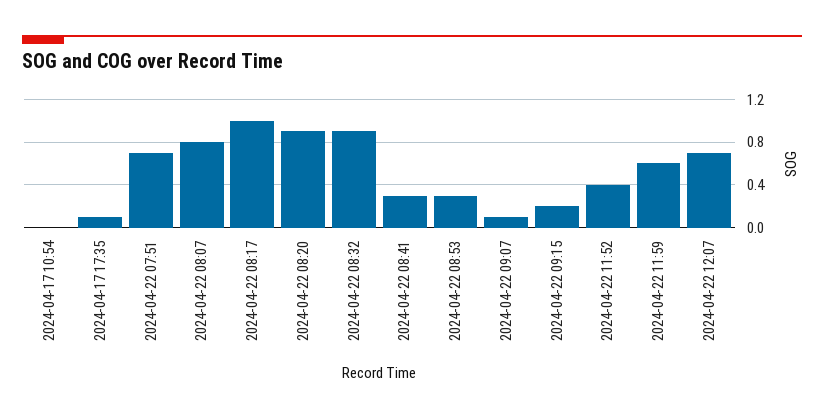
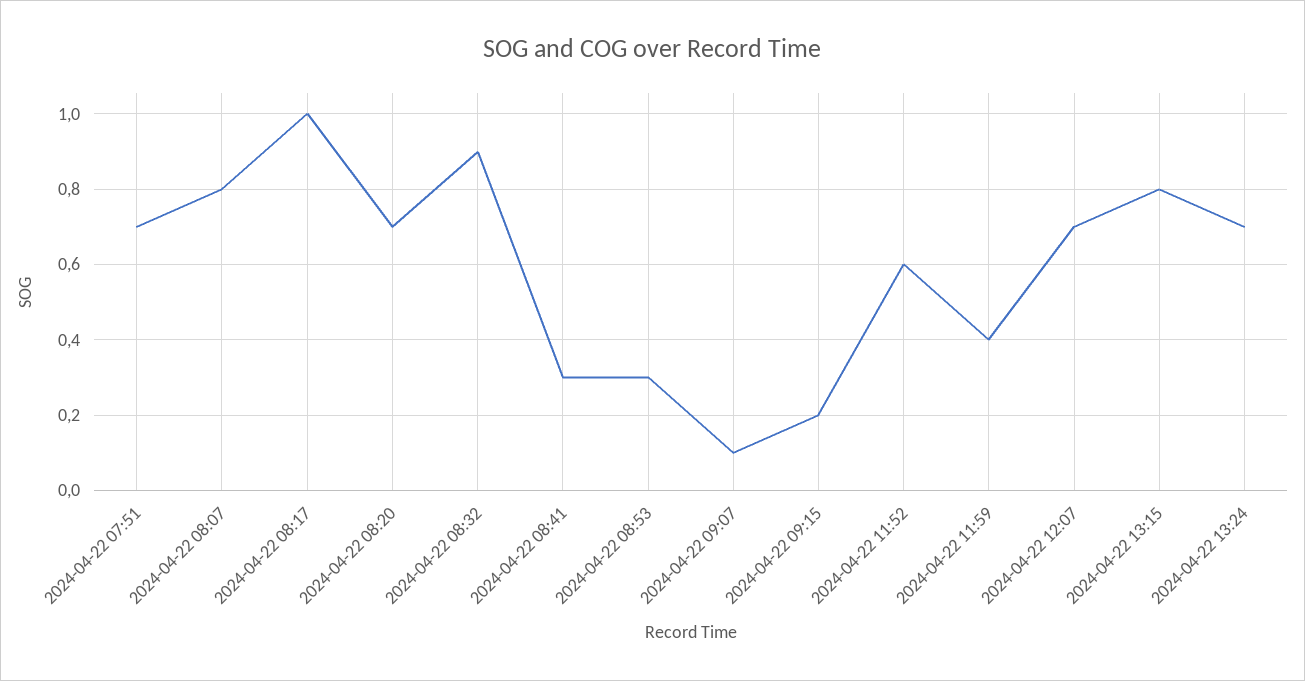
2024-04-17 10:54: 0 -> none
2024-04-17 17:35: 0.1 -> none
2024-04-22 08:20: 0.9 -> 0.7
2024-04-22 11:52: 0.4 -> 0.6
2024-04-22 11:59: 0.6 -> 0.4
2024-04-22 13:15: none -> 0.8
2024-04-22 13:24: none -> 0.7

